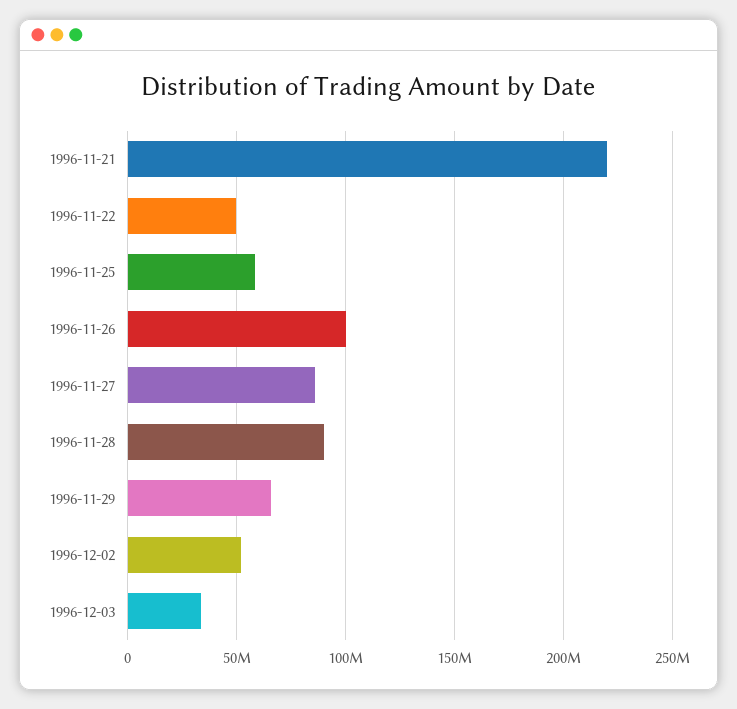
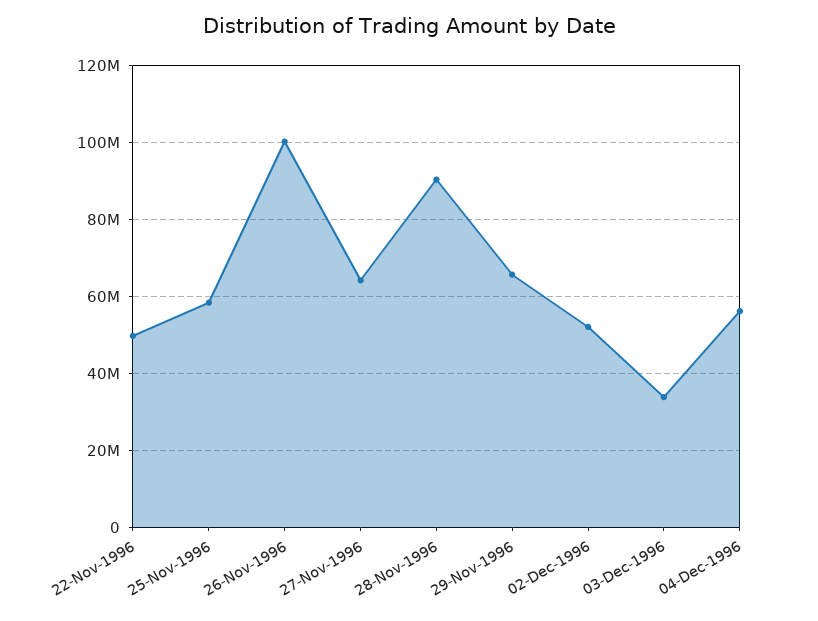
1996-11-21: 220000000 -> none
1996-11-27: 85000000 -> 64000000
04-Dec-1996: none -> 56000000

